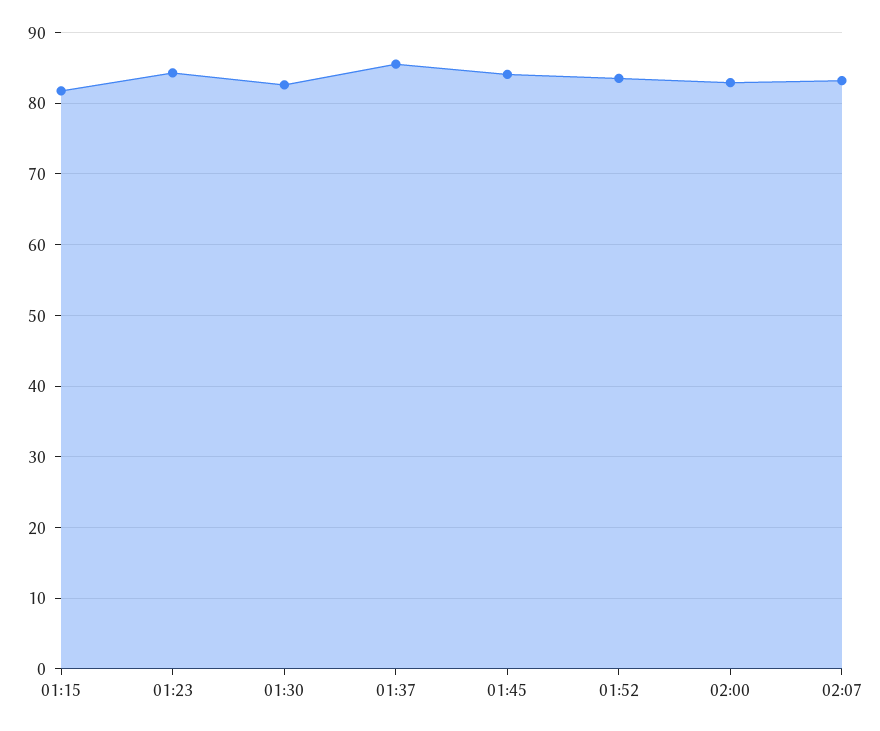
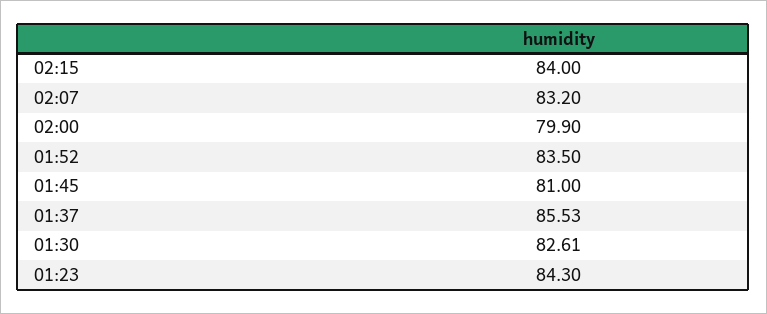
01:15: 82 -> none
01:45: 84 -> 81
02:00: 83 -> 79.9
02:15: none -> 84

